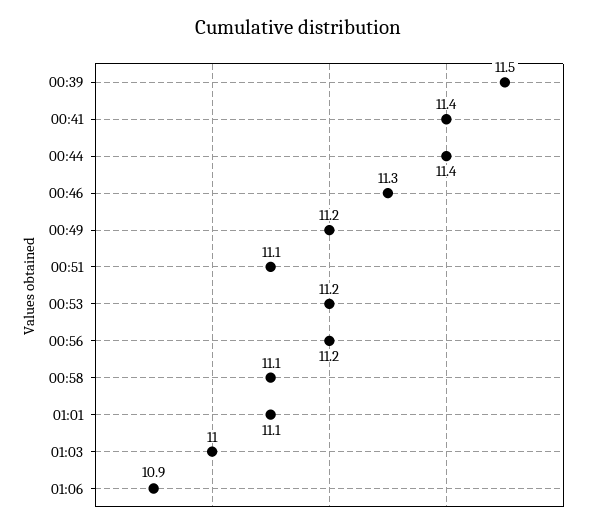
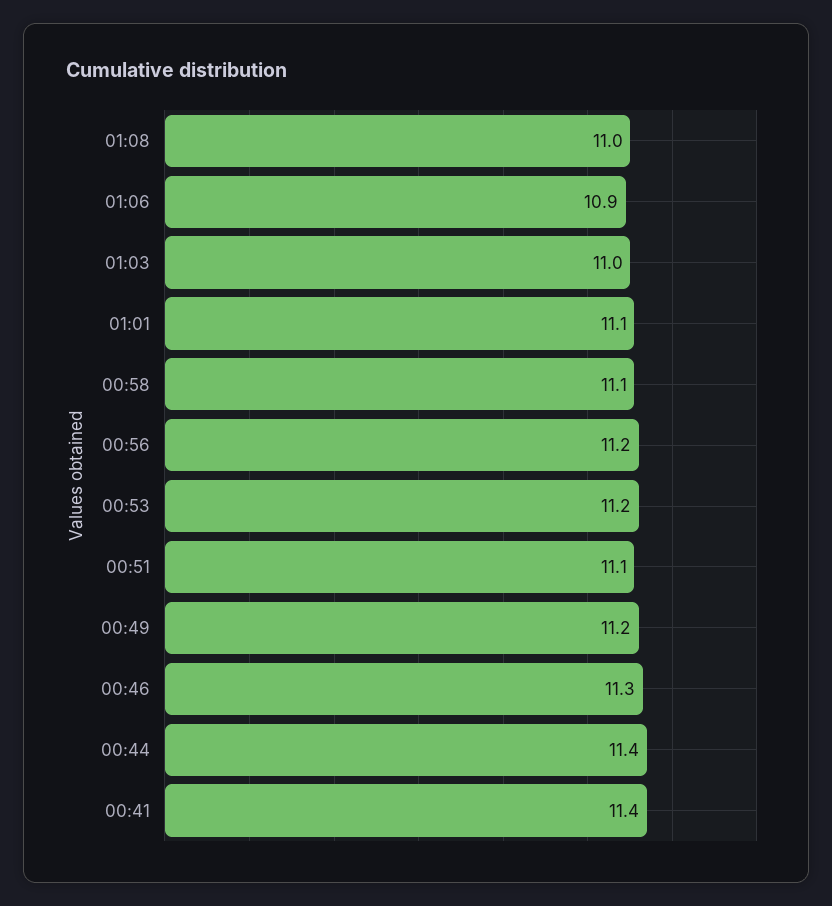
00:39: 11.5 -> none
01:08: none -> 11

